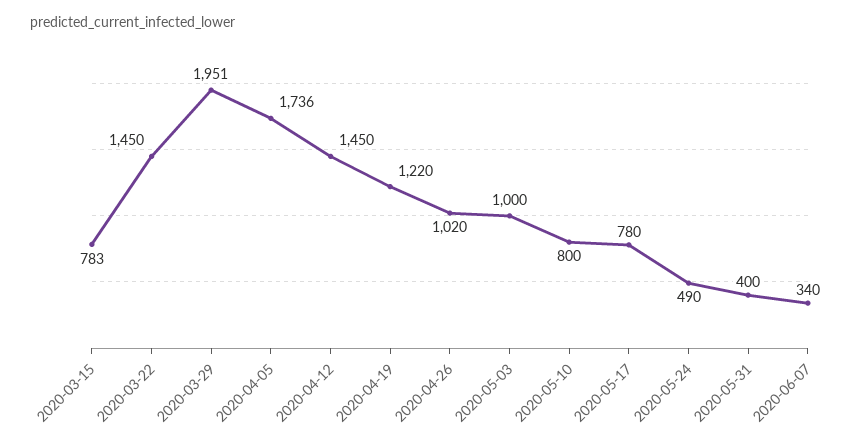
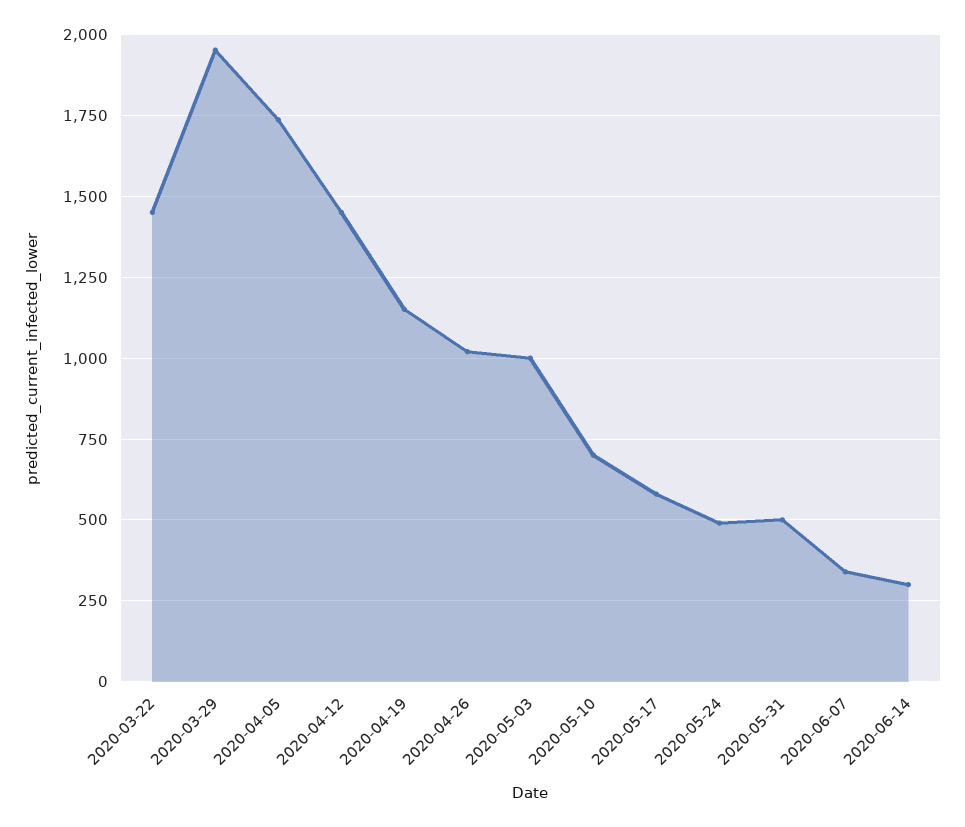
2020-03-15: 783 -> none
2020-04-19: 1220 -> 1150
2020-05-10: 800 -> 700
2020-05-17: 780 -> 575
2020-05-31: 400 -> 500
2020-06-14: none -> 300

